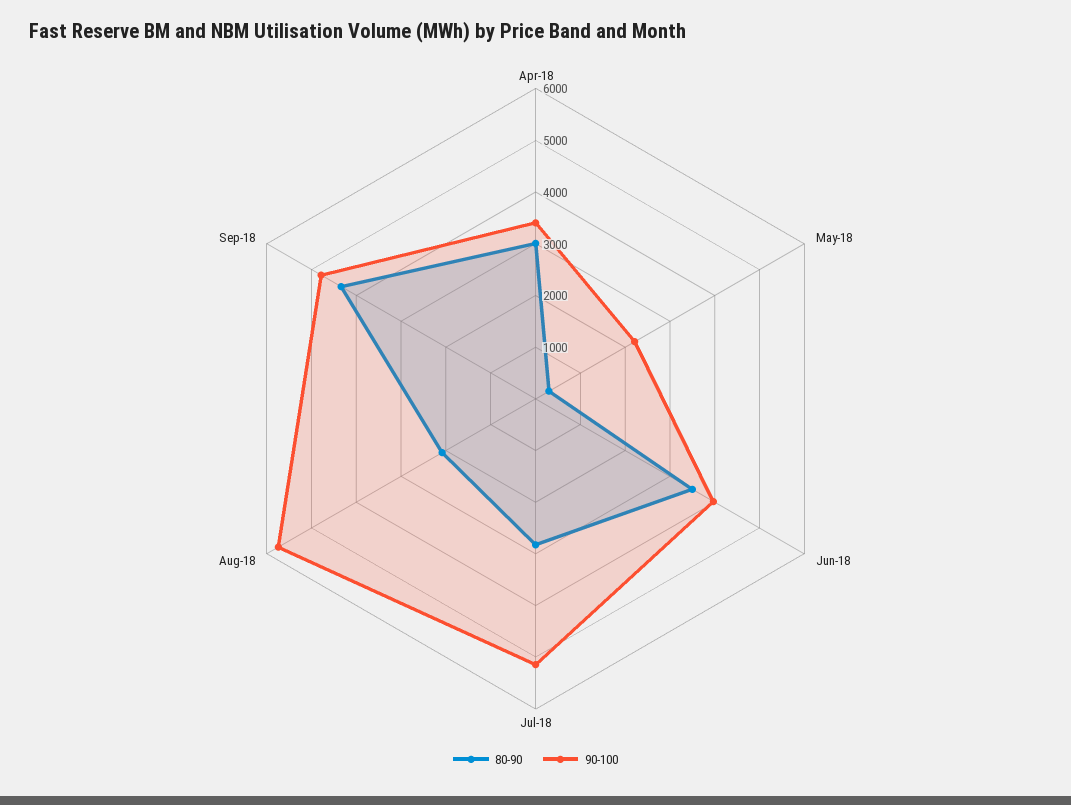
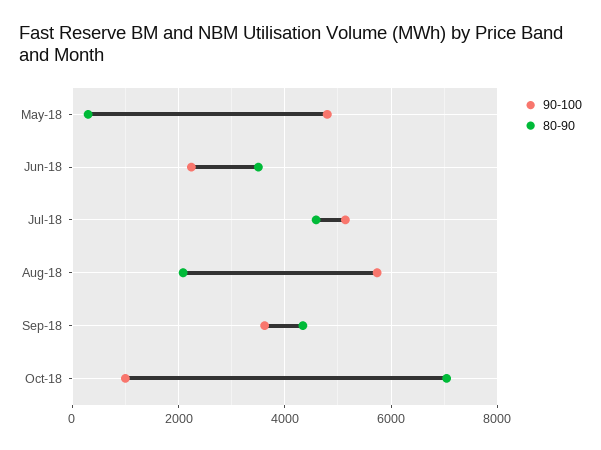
80-90, Apr-18: 3000 -> none
90-100, Apr-18: 3400 -> none
90-100, May-18: 2200 -> 4800
90-100, Jun-18: 4000 -> 2200
80-90, Jul-18: 2800 -> 4600
90-100, Sep-18: 4800 -> 3600
90-100, Oct-18: none -> 1000
80-90, Oct-18: none -> 7000

